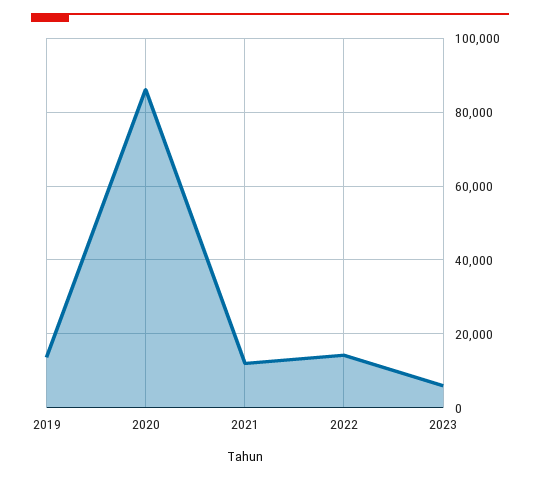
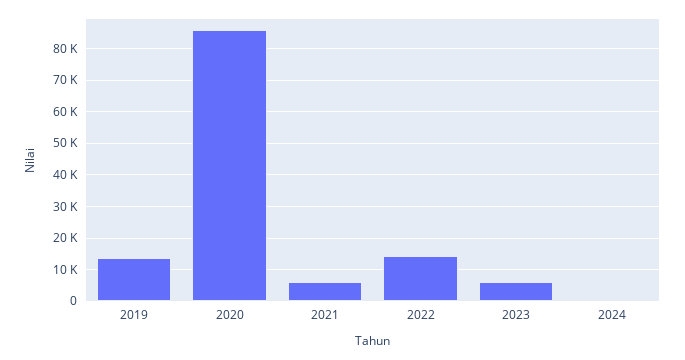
2021: 12000 -> 6000
2024: none -> 0

